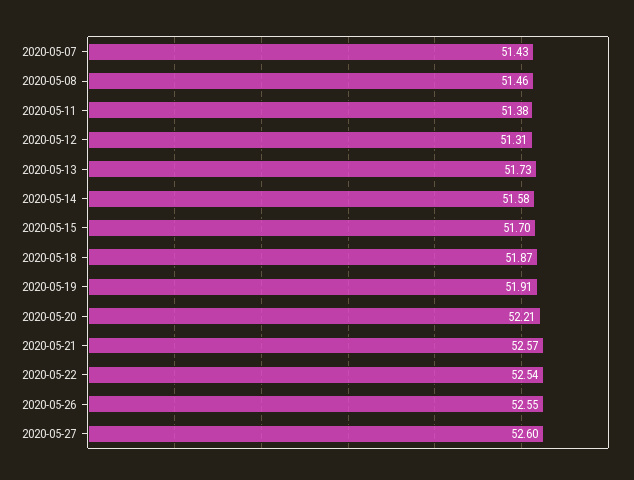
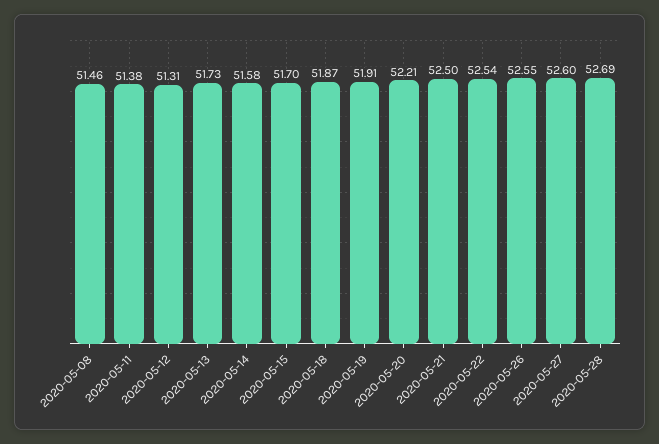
2020-05-07: 51.43 -> none
2020-05-21: 52.57 -> 52.5
2020-05-28: none -> 52.69

